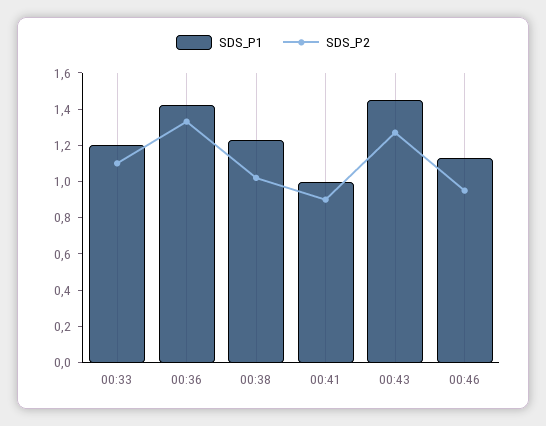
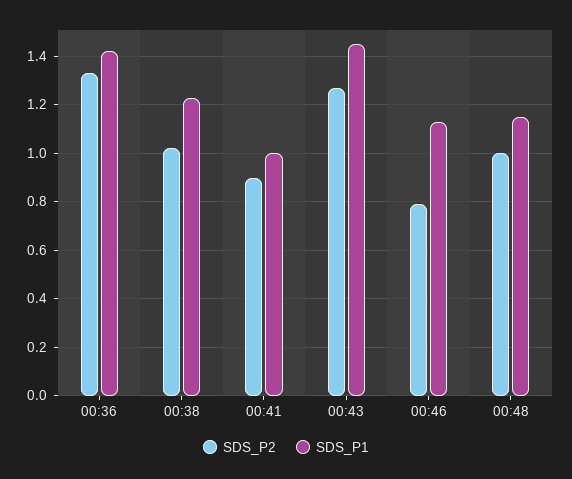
SDS_P1, 00:33: 1.2 -> none
SDS_P2, 00:33: 1.1 -> none
SDS_P2, 00:46: 0.95 -> 0.8
SDS_P2, 00:48: none -> 1
SDS_P1, 00:48: none -> 1.15

